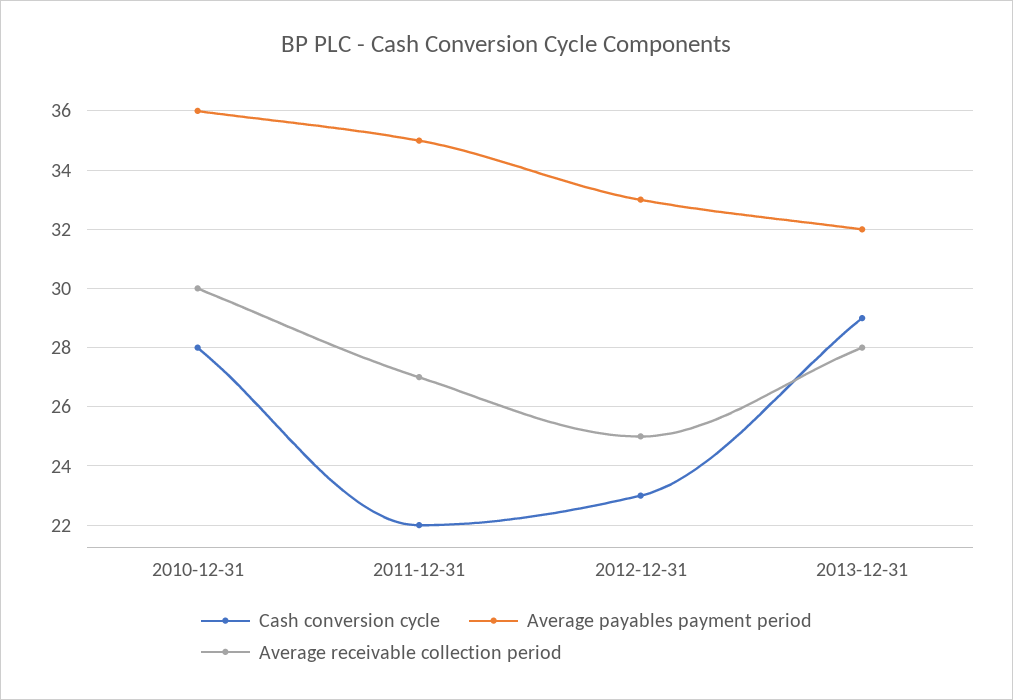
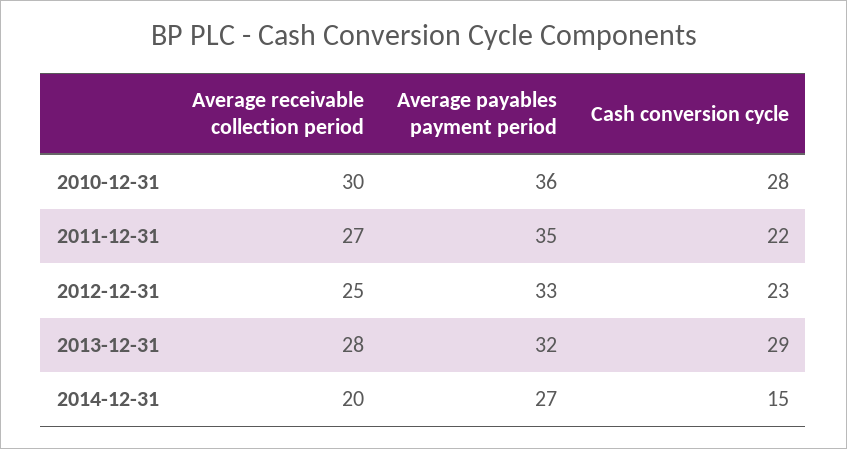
Average receivable collection period, 2014-12-31: none -> 20
Average payables payment period, 2014-12-31: none -> 27
Cash conversion cycle, 2014-12-31: none -> 15

